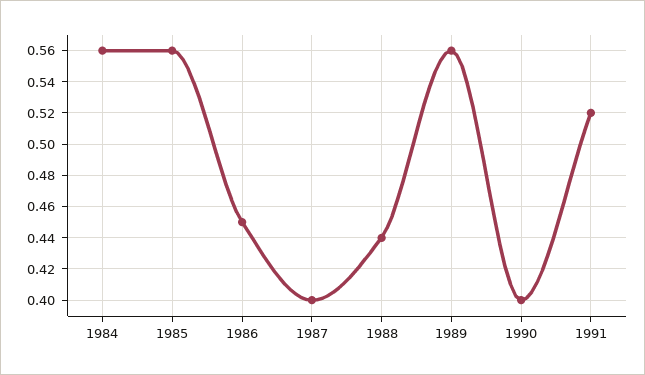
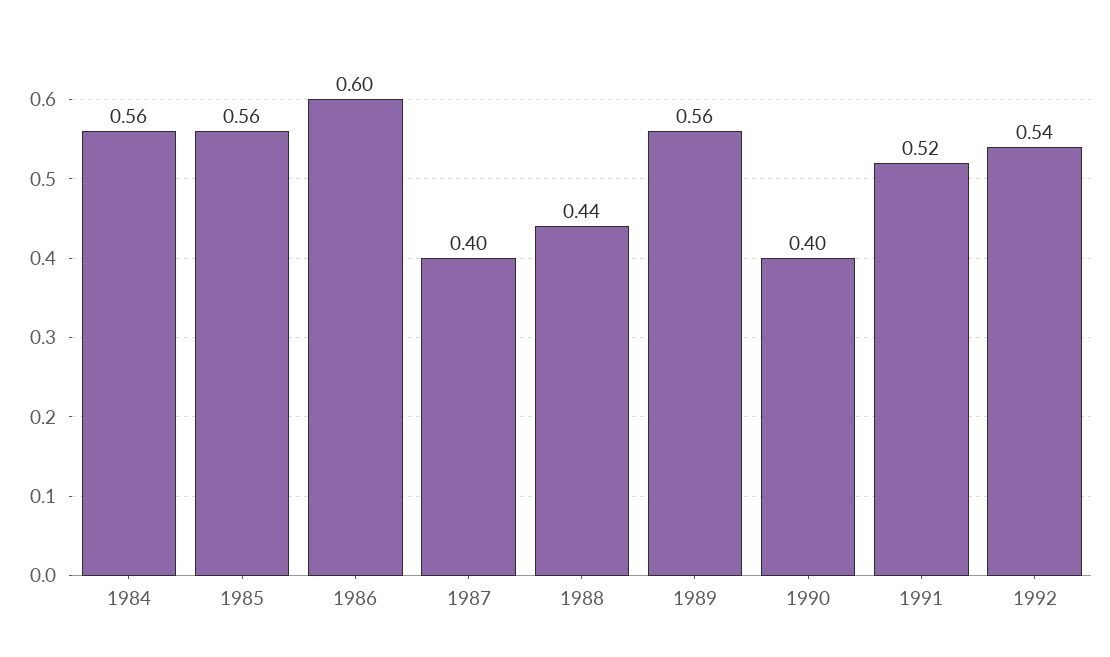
1986: 0.45 -> 0.6
1992: none -> 0.54

